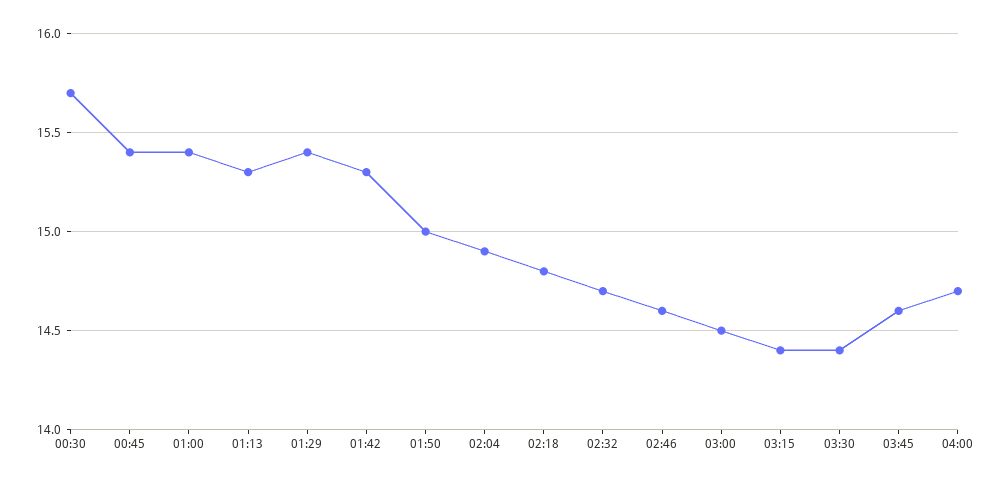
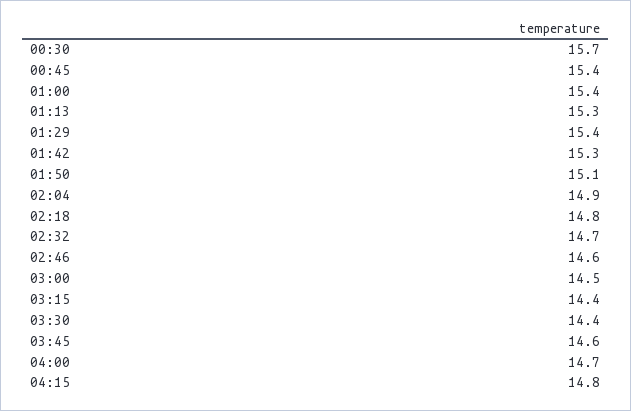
01:50: 15 -> 15.1
04:15: none -> 14.8

